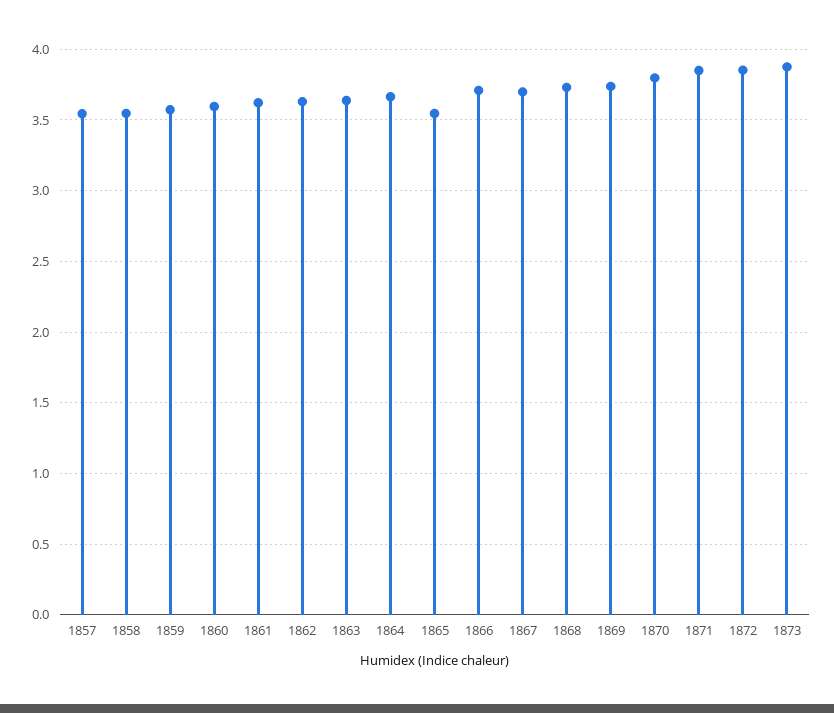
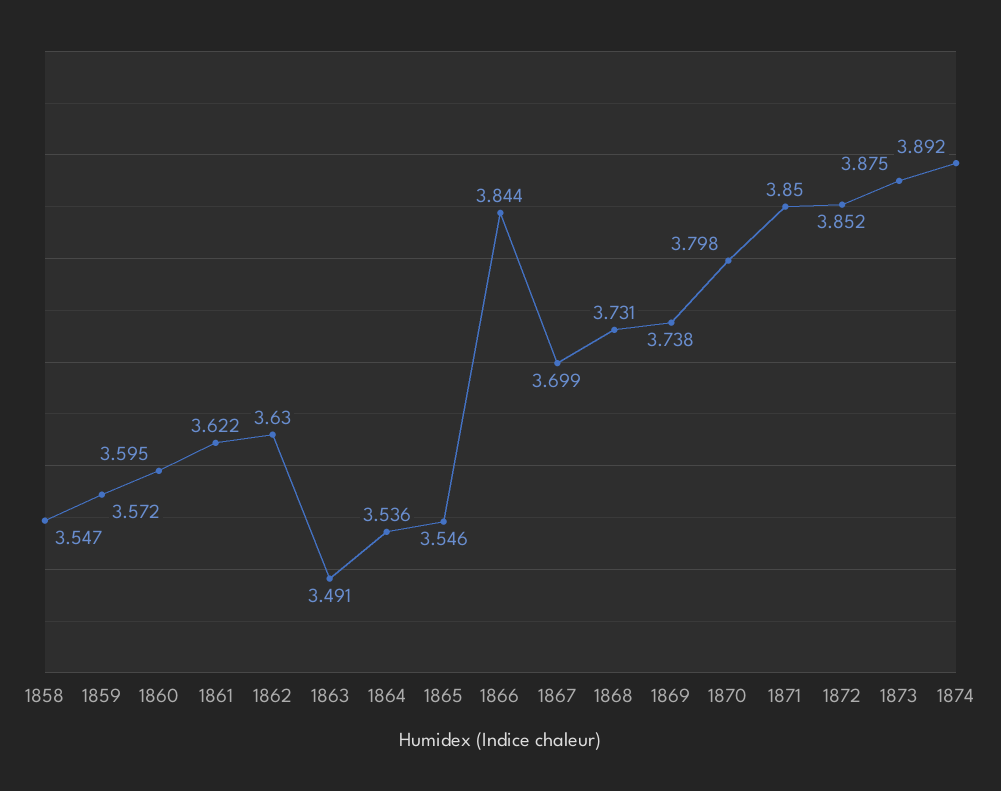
1857: 3.55 -> none
1863: 3.65 -> 3.491
1864: 3.65 -> 3.536
1866: 3.7 -> 3.844
1874: none -> 3.892

